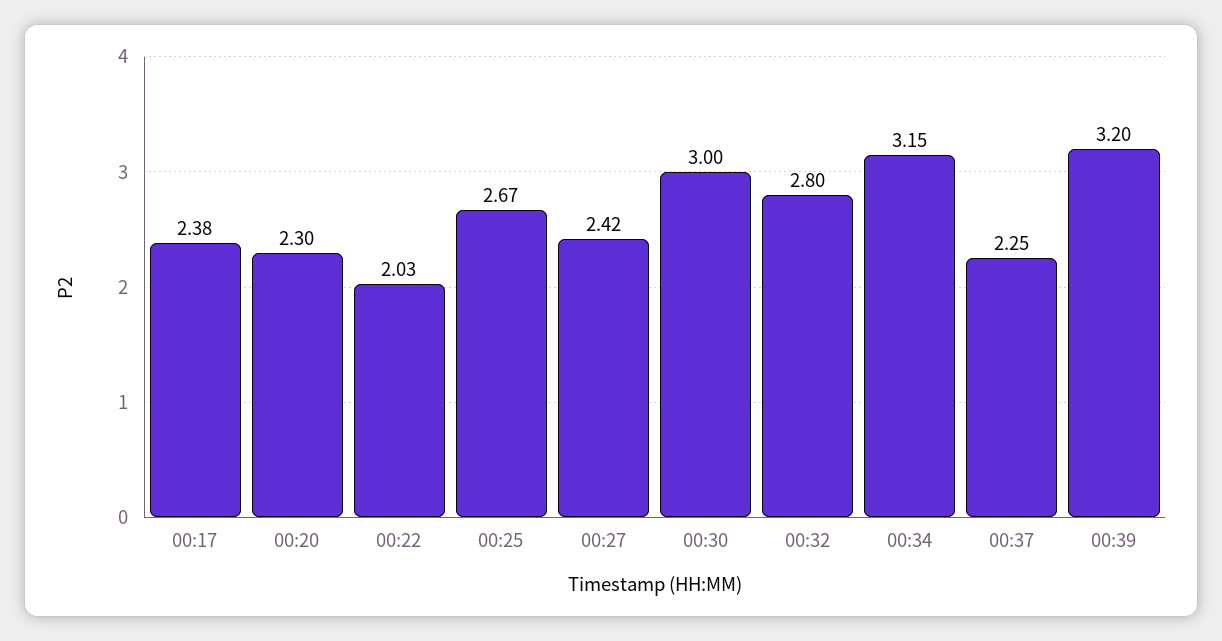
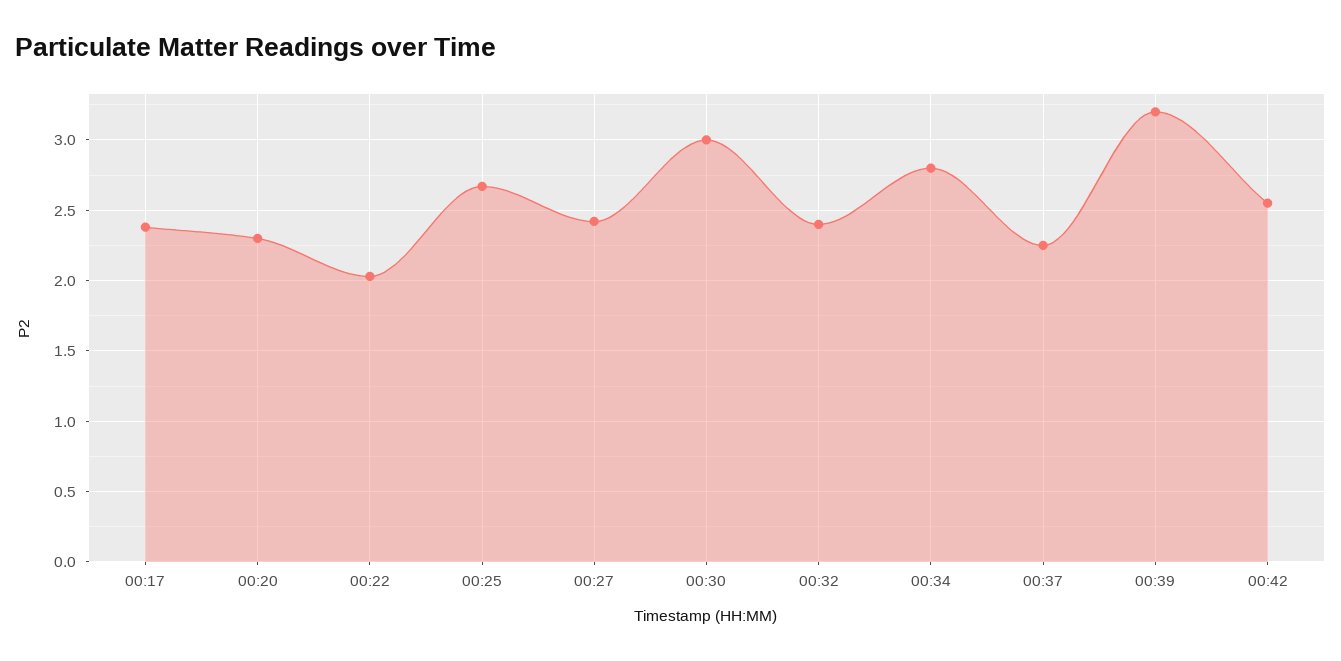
00:32: 2.8 -> 2.4
00:34: 3.15 -> 2.8
00:42: none -> 2.55

